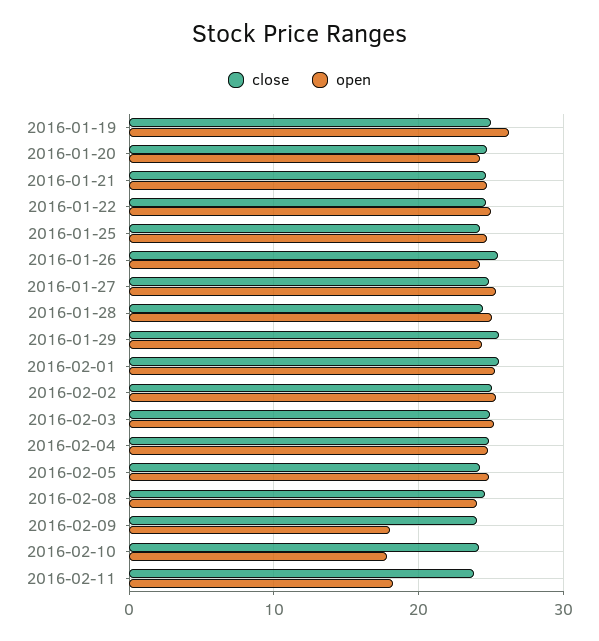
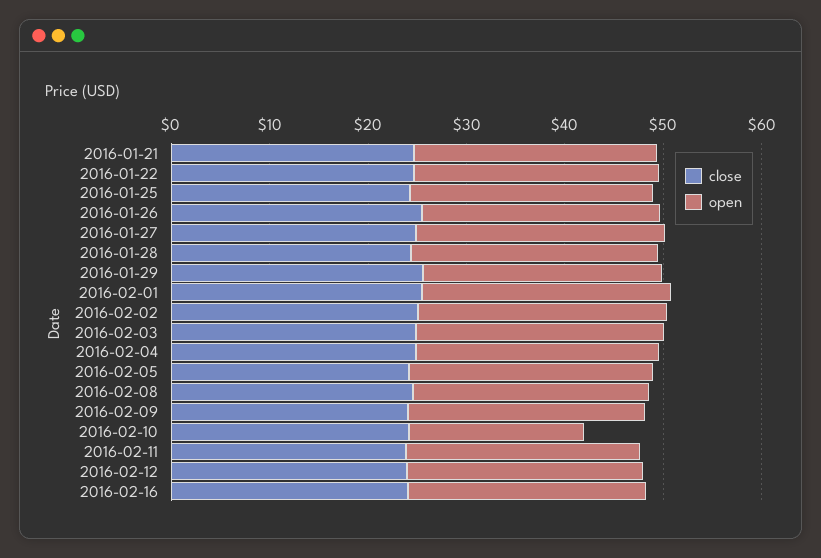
close, 2016-01-19: 25 -> none
open, 2016-01-19: 26 -> none
close, 2016-01-20: 25 -> none
open, 2016-01-20: 24 -> none
open, 2016-02-09: 18 -> 24
open, 2016-02-11: 18 -> 24
close, 2016-02-12: none -> 24
open, 2016-02-12: none -> 24
close, 2016-02-16: none -> 24
open, 2016-02-16: none -> 24

